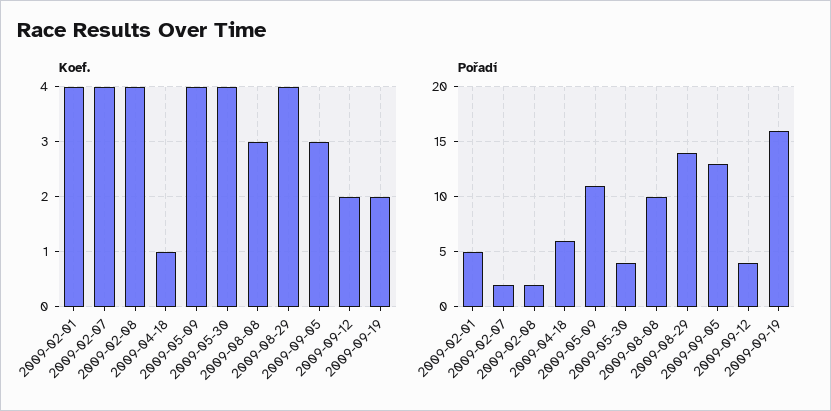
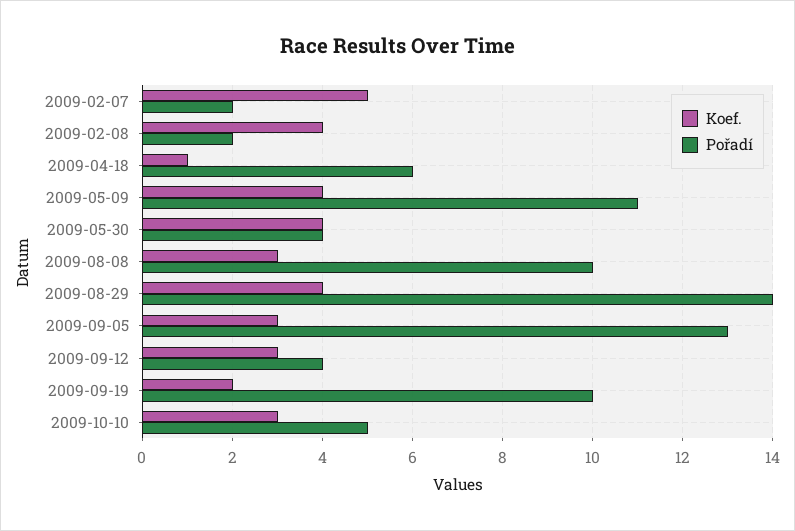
Koef., 2009-02-01: 4 -> none
Koef., 2009-02-07: 4 -> 5
Koef., 2009-09-12: 2 -> 3
Pořadí, 2009-02-01: 5 -> none
Pořadí, 2009-09-19: 16 -> 10
Koef., 2009-10-10: none -> 3
Pořadí, 2009-10-10: none -> 5

